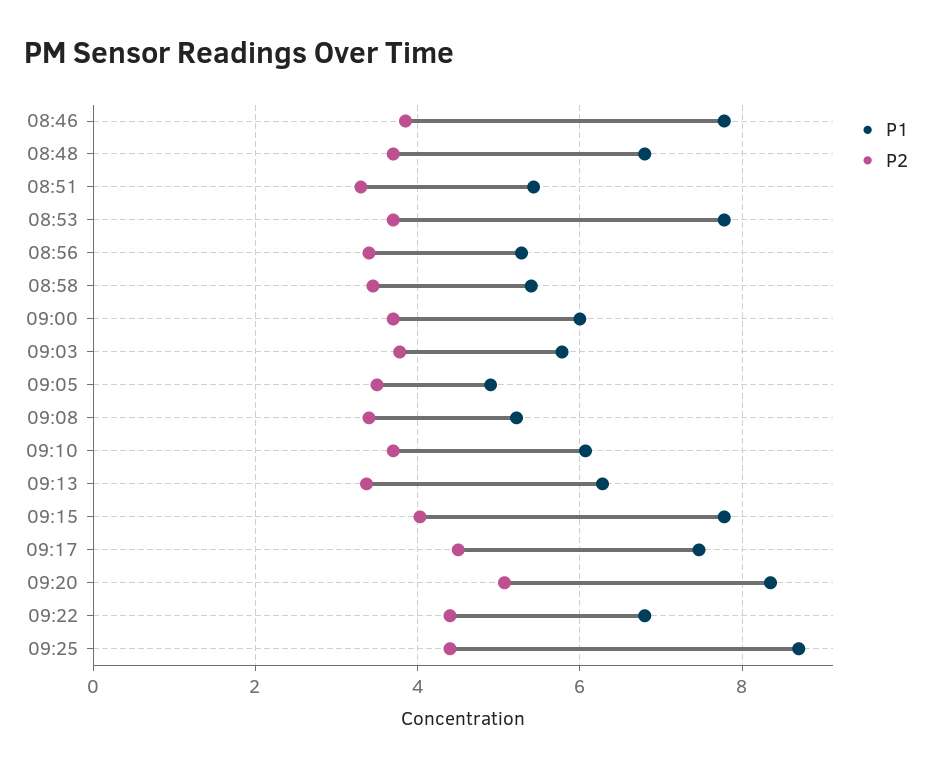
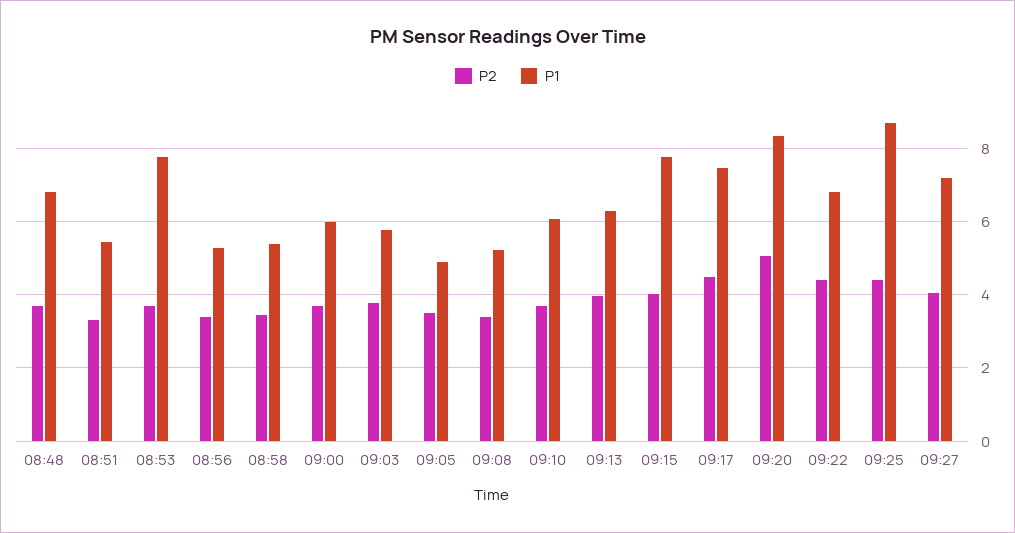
P1, 08:46: 7.8 -> none
P2, 08:46: 3.8 -> none
P2, 09:13: 3.4 -> 4
P2, 09:27: none -> 4
P1, 09:27: none -> 7.2

